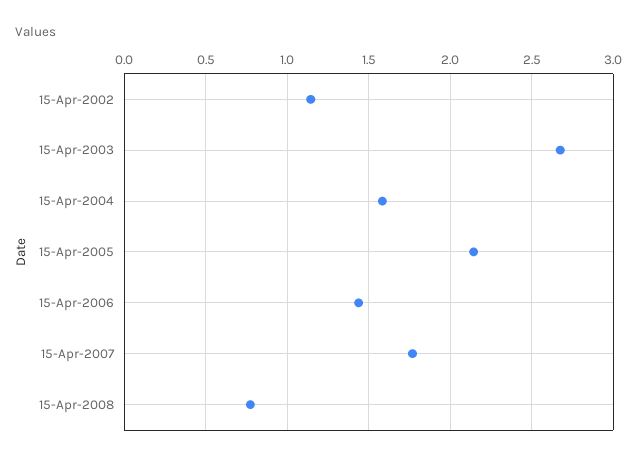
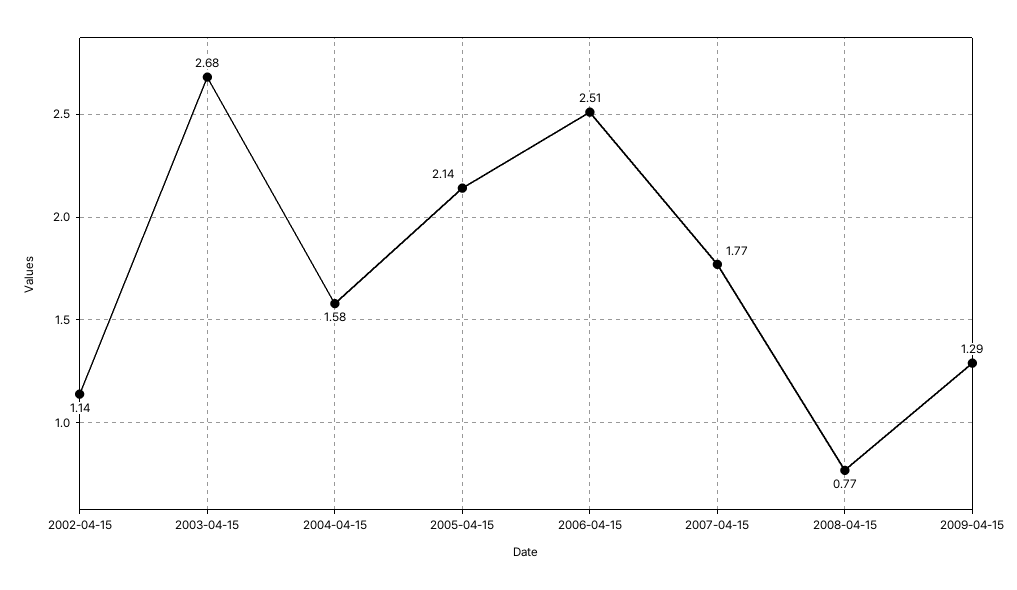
15-Apr-2006: 1.45 -> 2.51
2009-04-15: none -> 1.29

